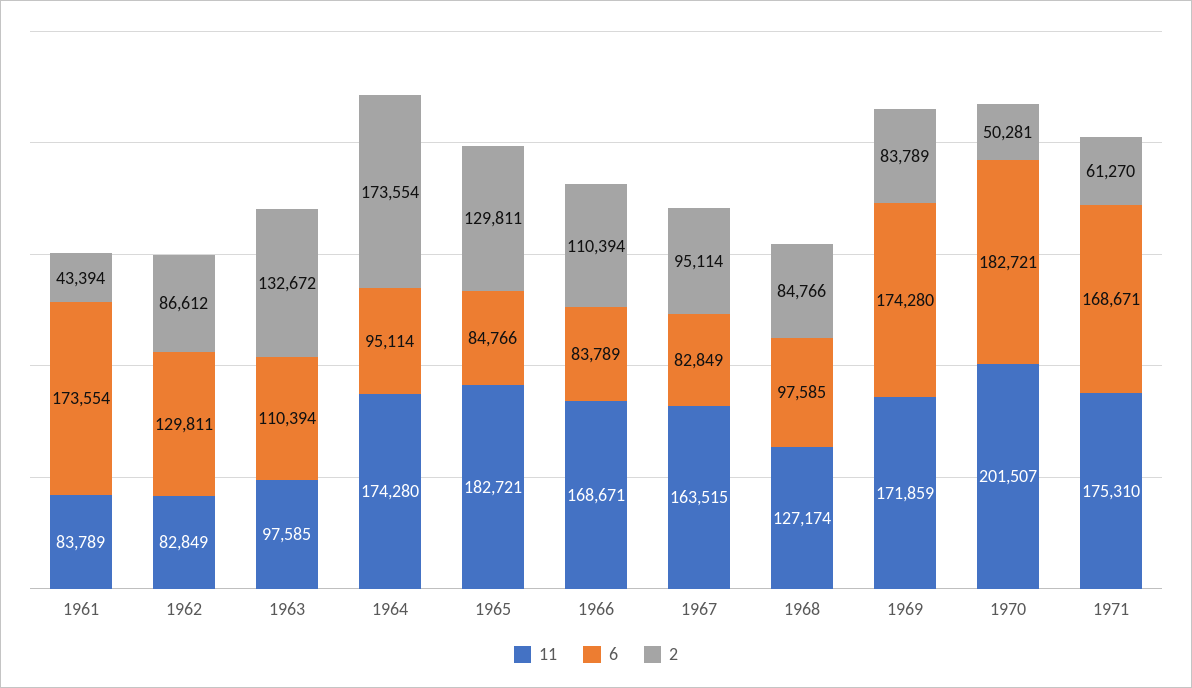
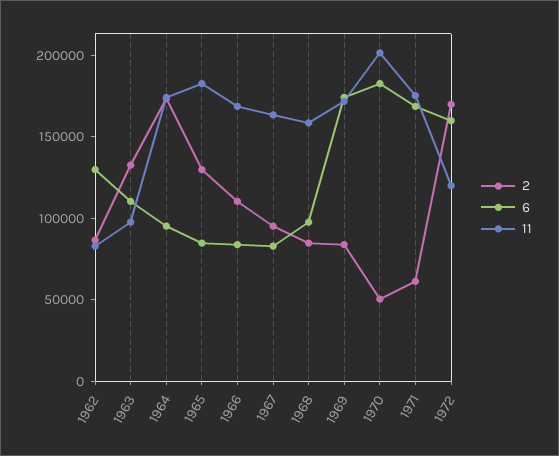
11, 1961: 83789 -> none
6, 1961: 173554 -> none
2, 1961: 43394 -> none
11, 1968: 127174 -> 160000
2, 1972: none -> 170000
6, 1972: none -> 160000
11, 1972: none -> 120000

